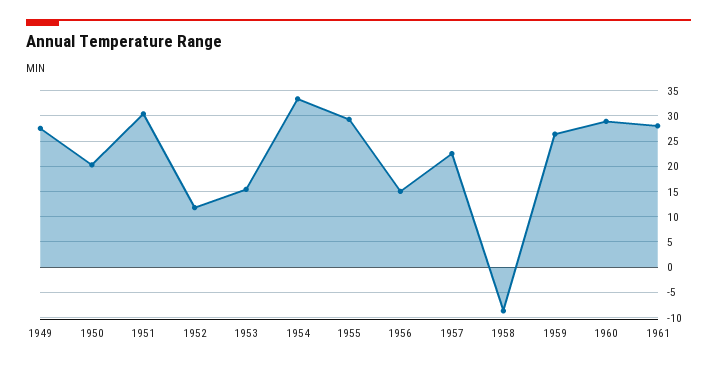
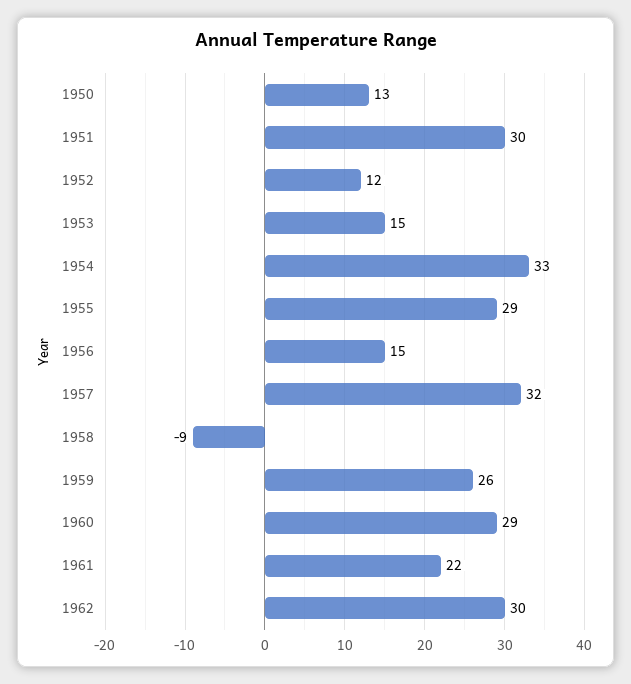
1949: 27.5 -> none
1950: 20 -> 13
1957: 22.5 -> 32
1961: 27.5 -> 22
1962: none -> 30

